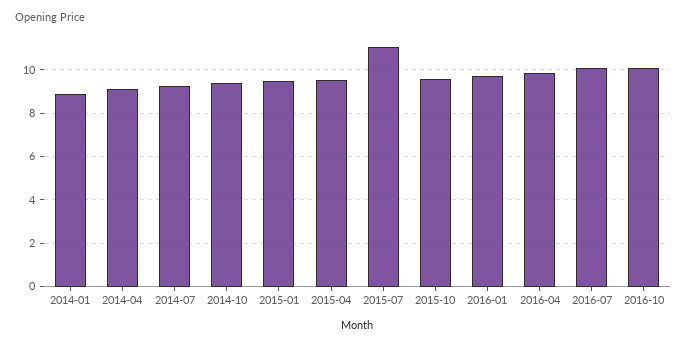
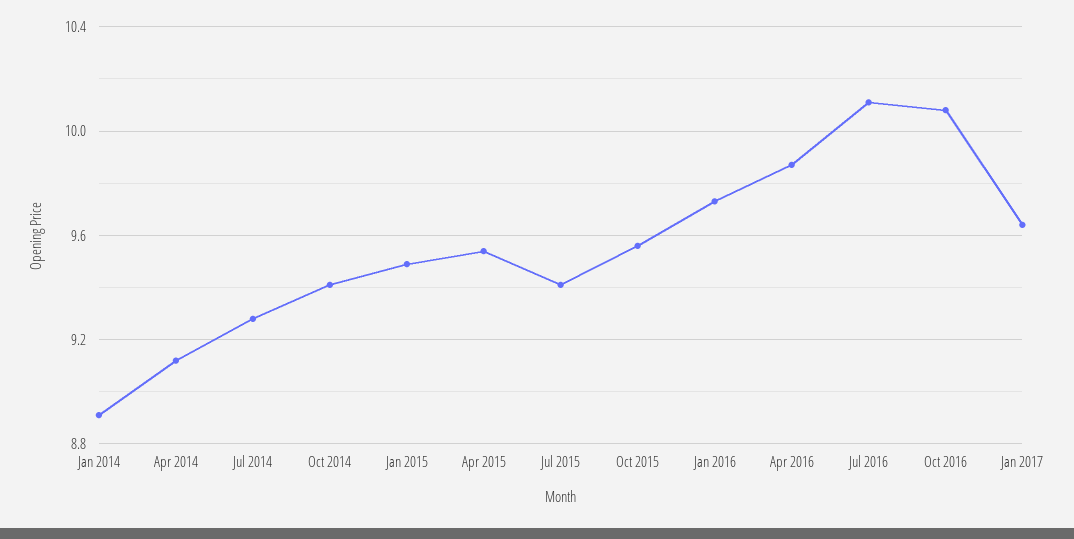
2015-07: 11 -> 9.4
Jan 2017: none -> 9.65

